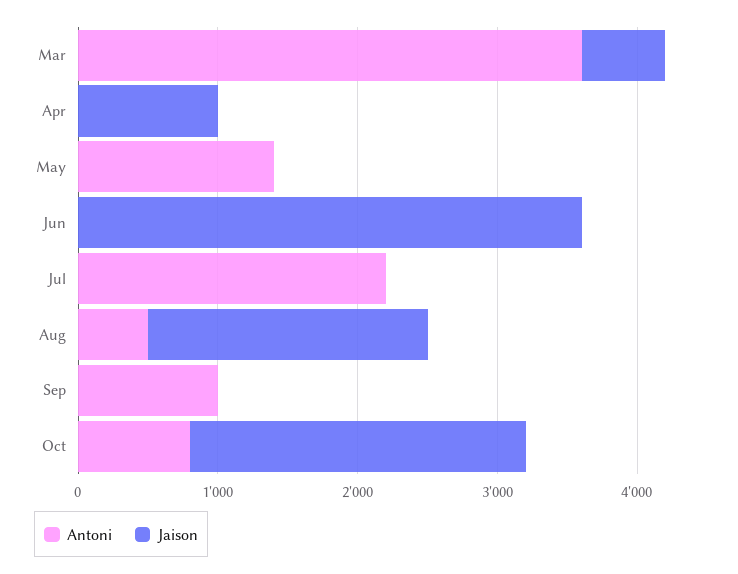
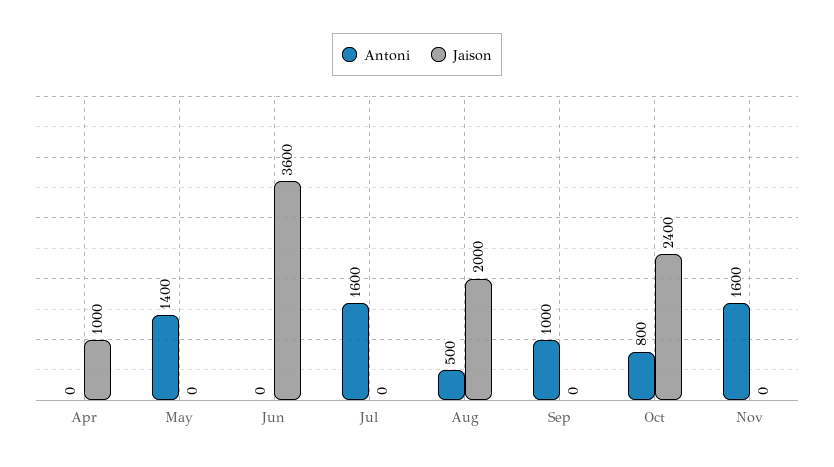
Antoni, Mar: 3600 -> none
Jaison, Mar: 600 -> none
Antoni, Jul: 2200 -> 1600
Antoni, Nov: none -> 1600
Jaison, Nov: none -> 0

